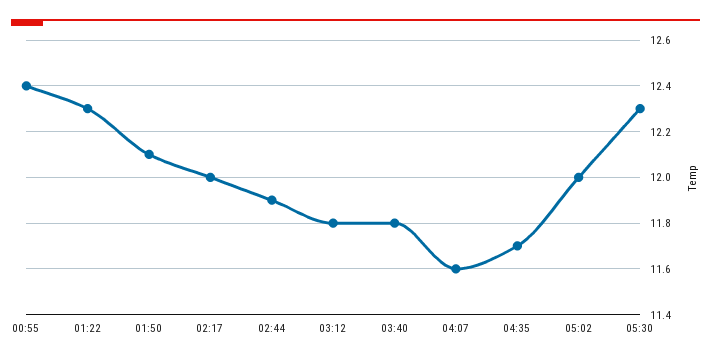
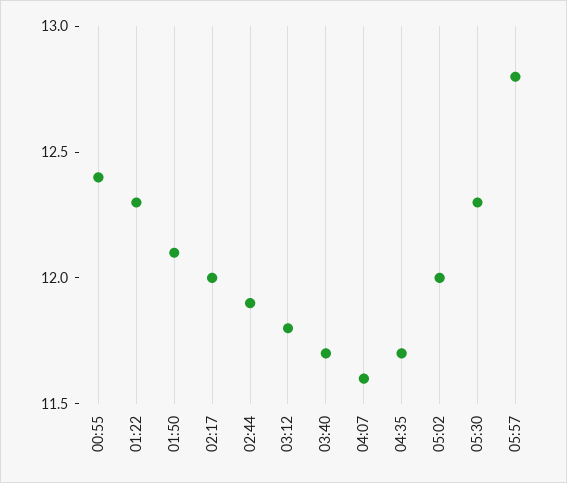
03:40: 11.8 -> 11.7
05:57: none -> 12.8

